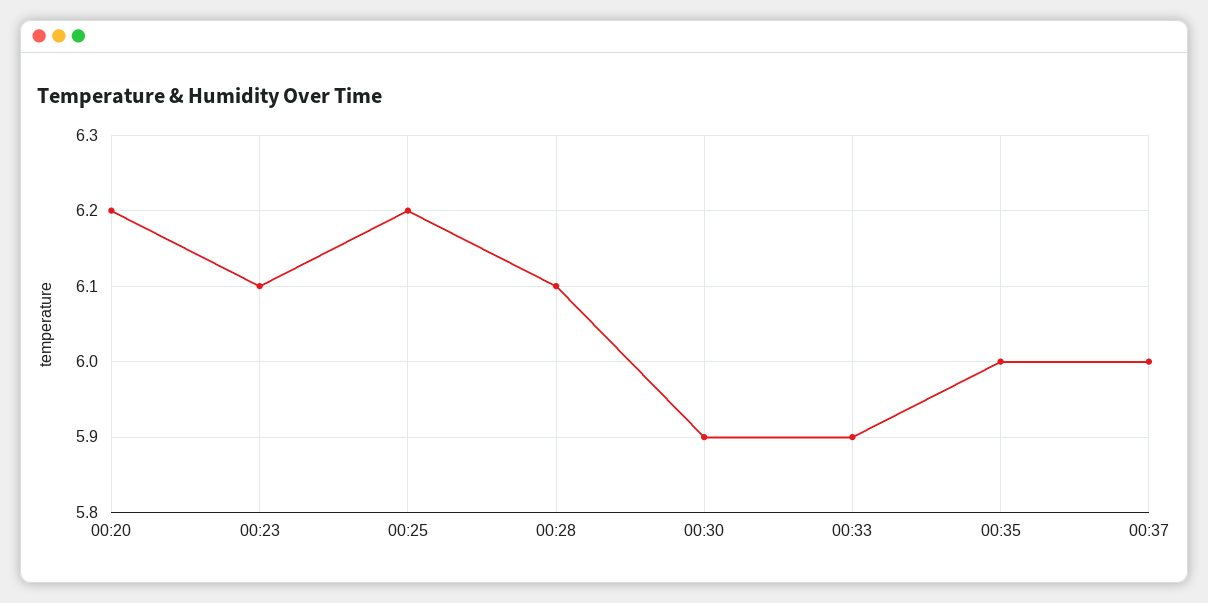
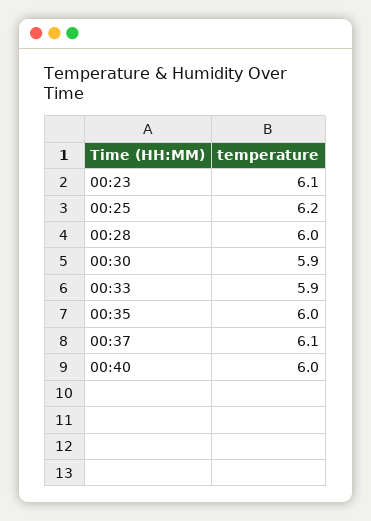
00:20: 6.2 -> none
00:28: 6.1 -> 6
00:37: 6 -> 6.1
00:40: none -> 6

